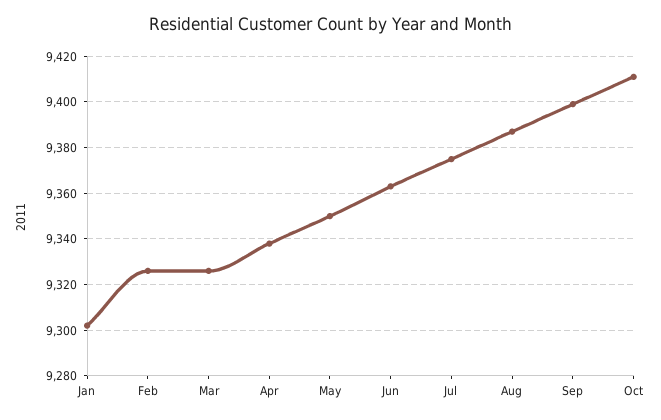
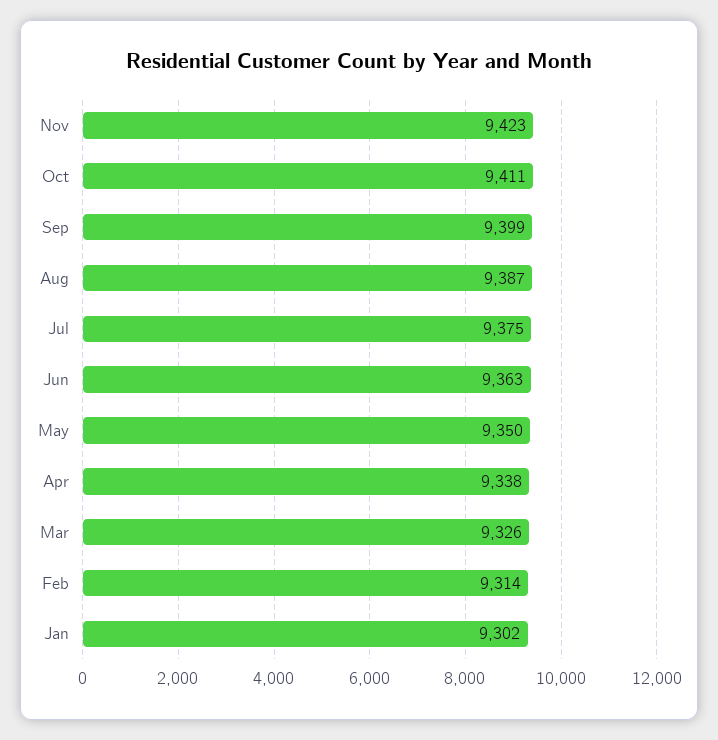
Feb: 9325 -> 9314
Nov: none -> 9423

